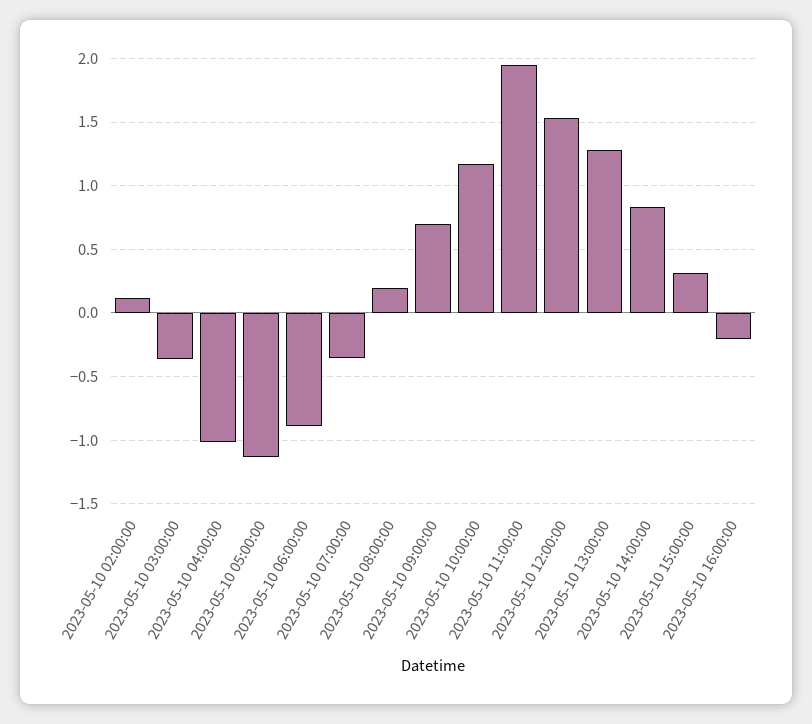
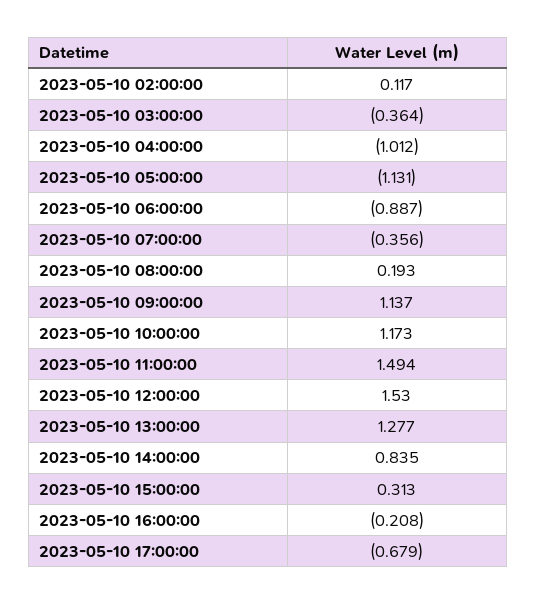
2023-05-10 09:00:00: 0.7 -> 1.137
2023-05-10 11:00:00: 1.95 -> 1.494
2023-05-10 17:00:00: none -> -0.679

